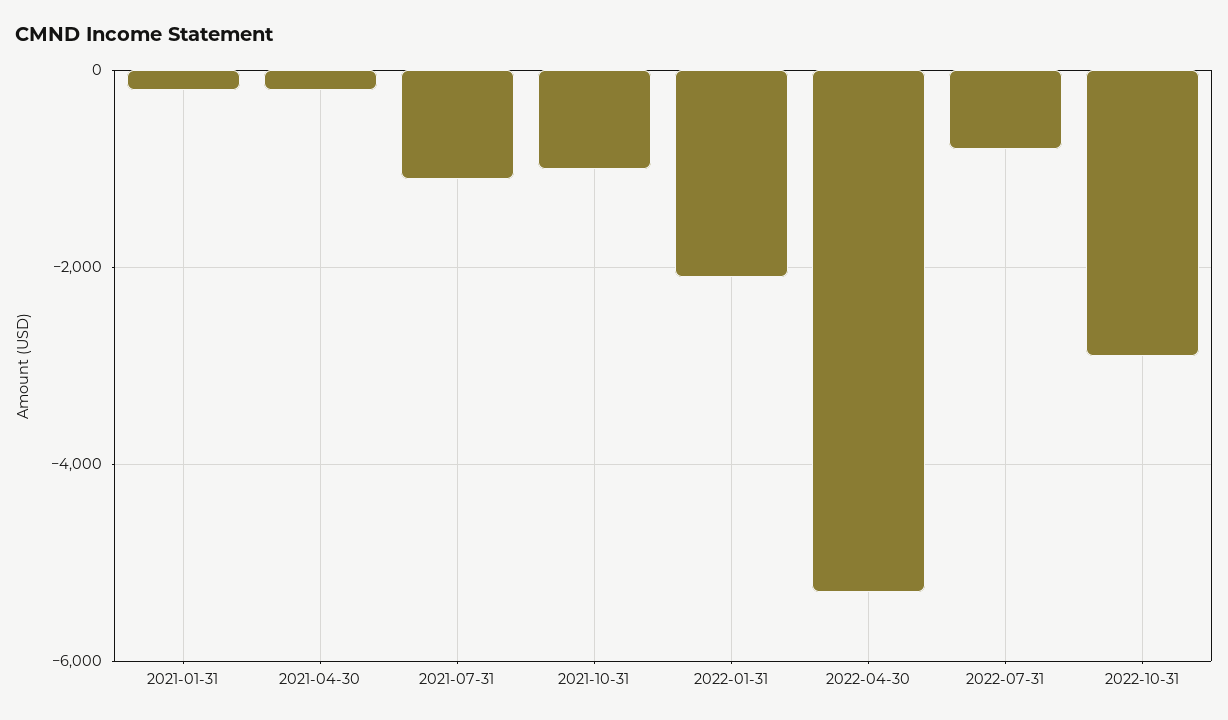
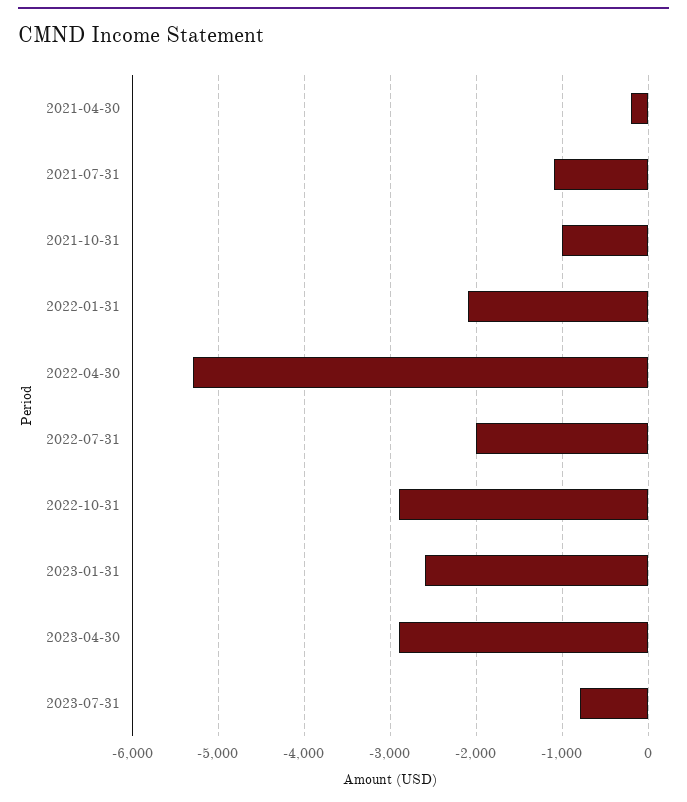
2021-01-31: -200 -> none
2022-07-31: -800 -> -2000
2023-01-31: none -> -2600
2023-04-30: none -> -2900
2023-07-31: none -> -800

